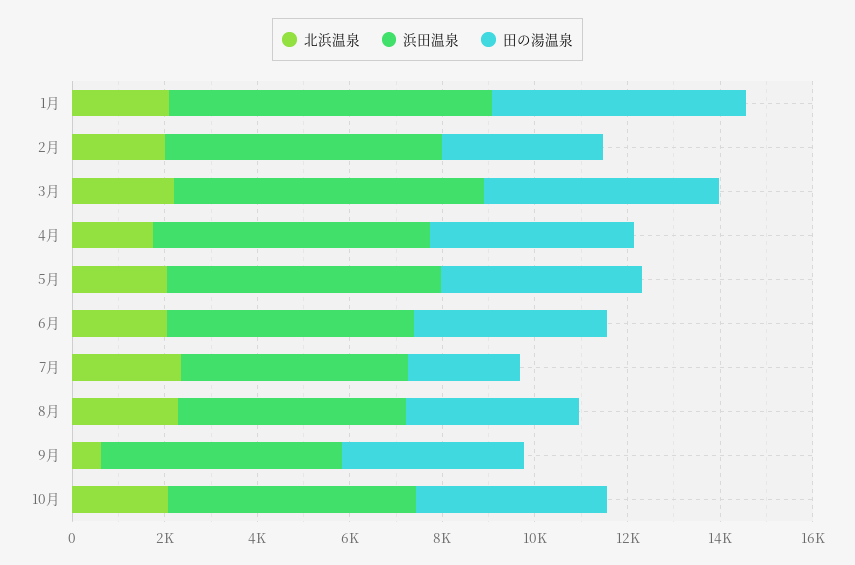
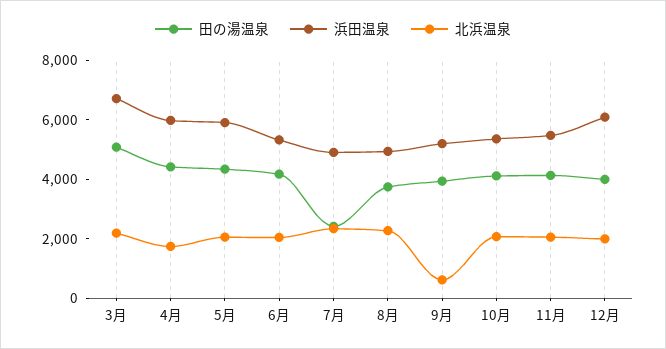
北浜温泉, 1月: 2000 -> none
浜田温泉, 1月: 7000 -> none
田の湯温泉, 1月: 5500 -> none
北浜温泉, 2月: 2000 -> none
浜田温泉, 2月: 6000 -> none
田の湯温泉, 2月: 3500 -> none
田の湯温泉, 11月: none -> 4000
浜田温泉, 11月: none -> 5500
北浜温泉, 11月: none -> 2000
田の湯温泉, 12月: none -> 4000
浜田温泉, 12月: none -> 6000
北浜温泉, 12月: none -> 2000

